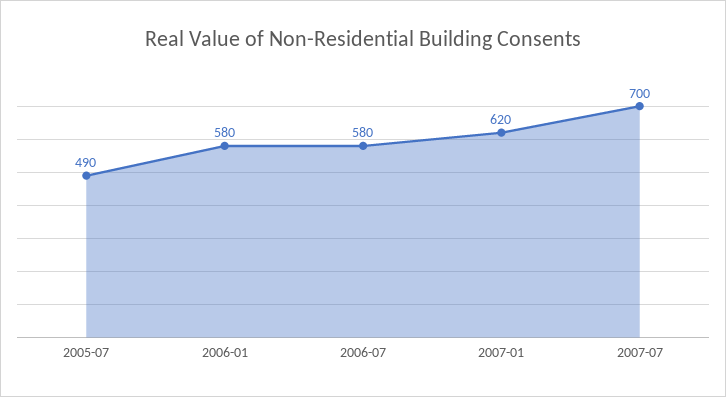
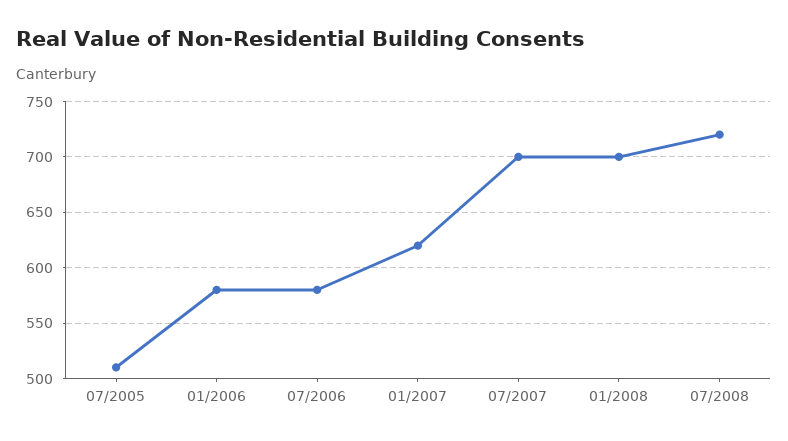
2005-07: 490 -> 510
01/2008: none -> 700
07/2008: none -> 720

